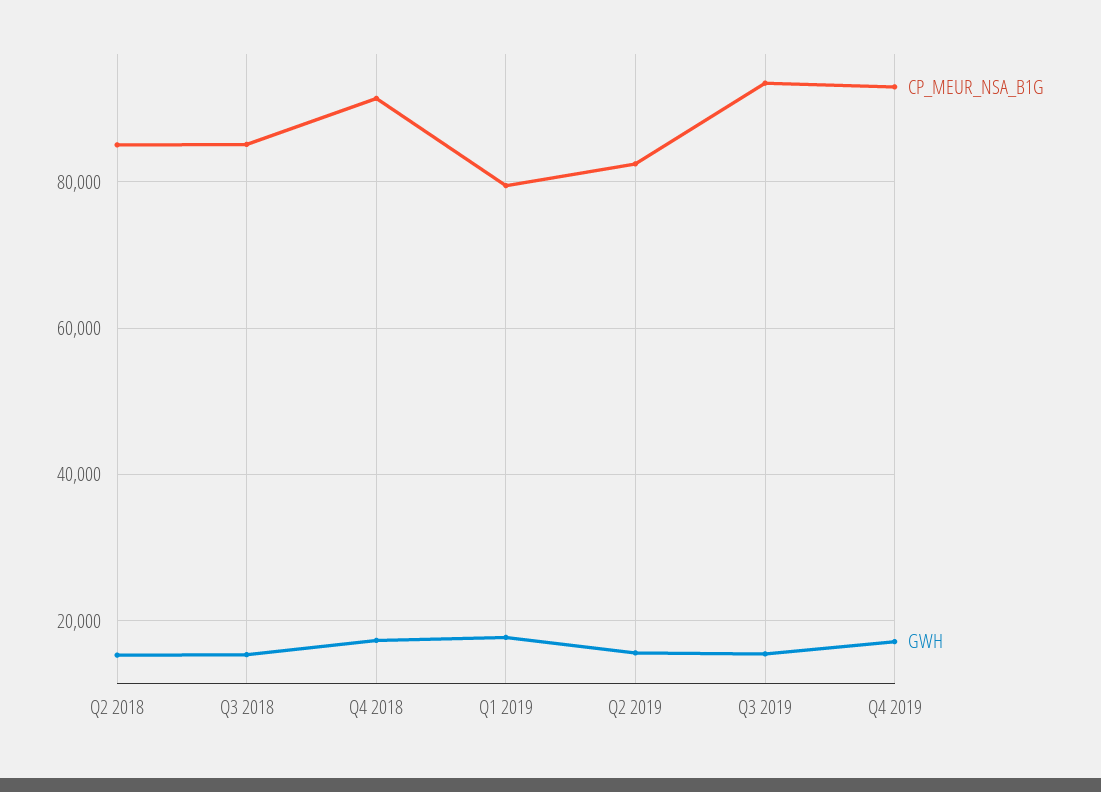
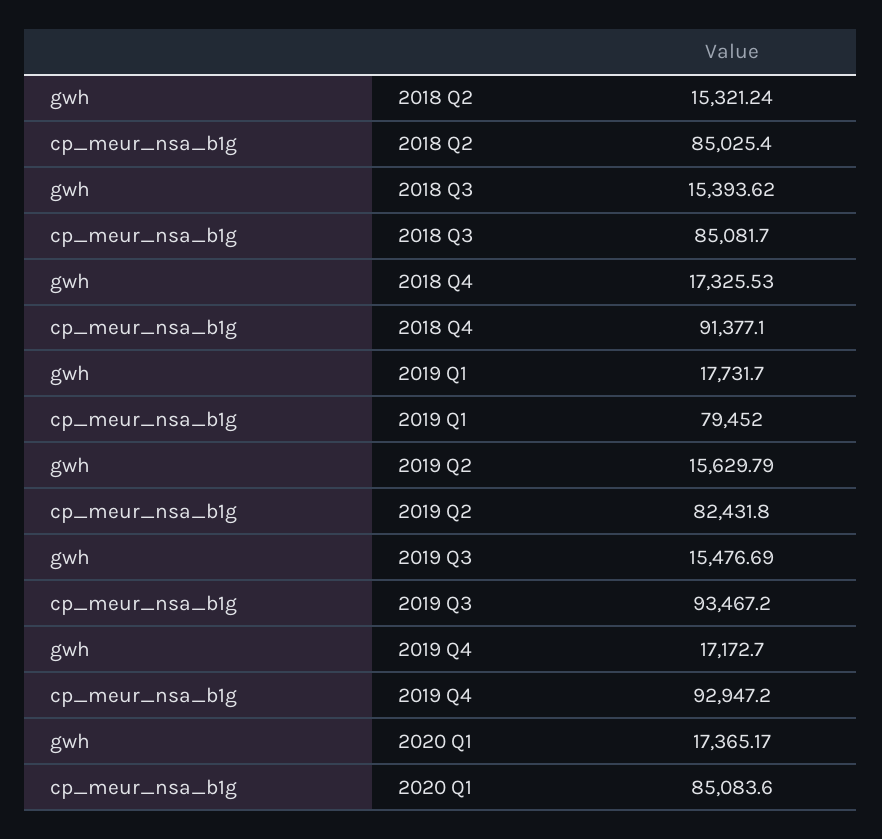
GWH, 2020 Q1: none -> 17365.17
CP_MEUR_NSA_B1G, 2020 Q1: none -> 85083.6

